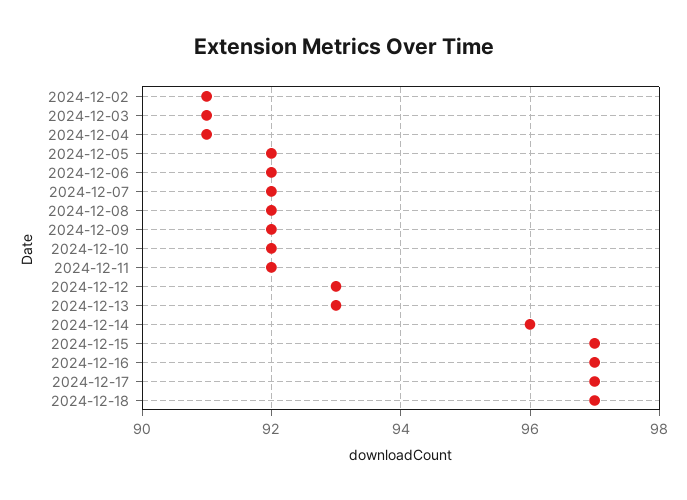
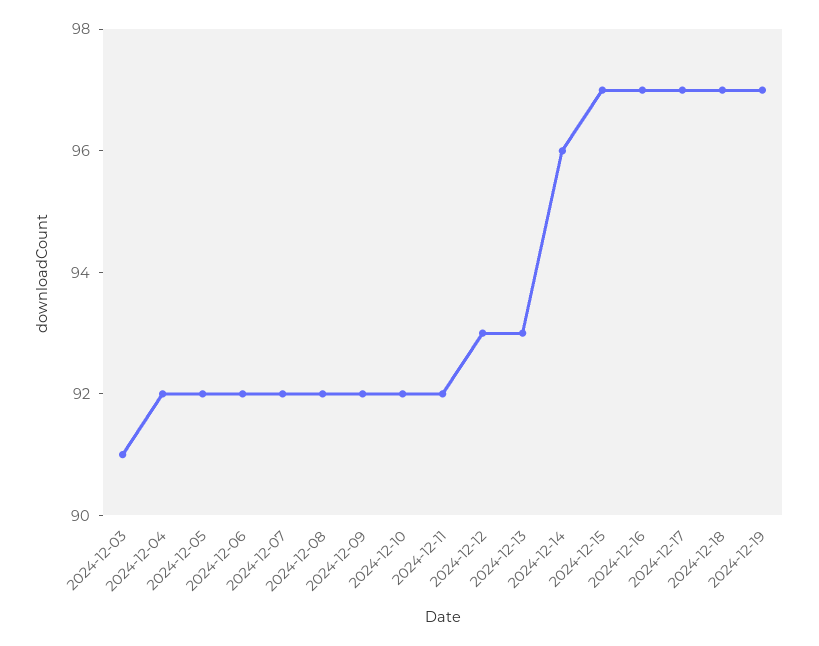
2024-12-02: 91 -> none
2024-12-04: 91 -> 92
2024-12-19: none -> 97

